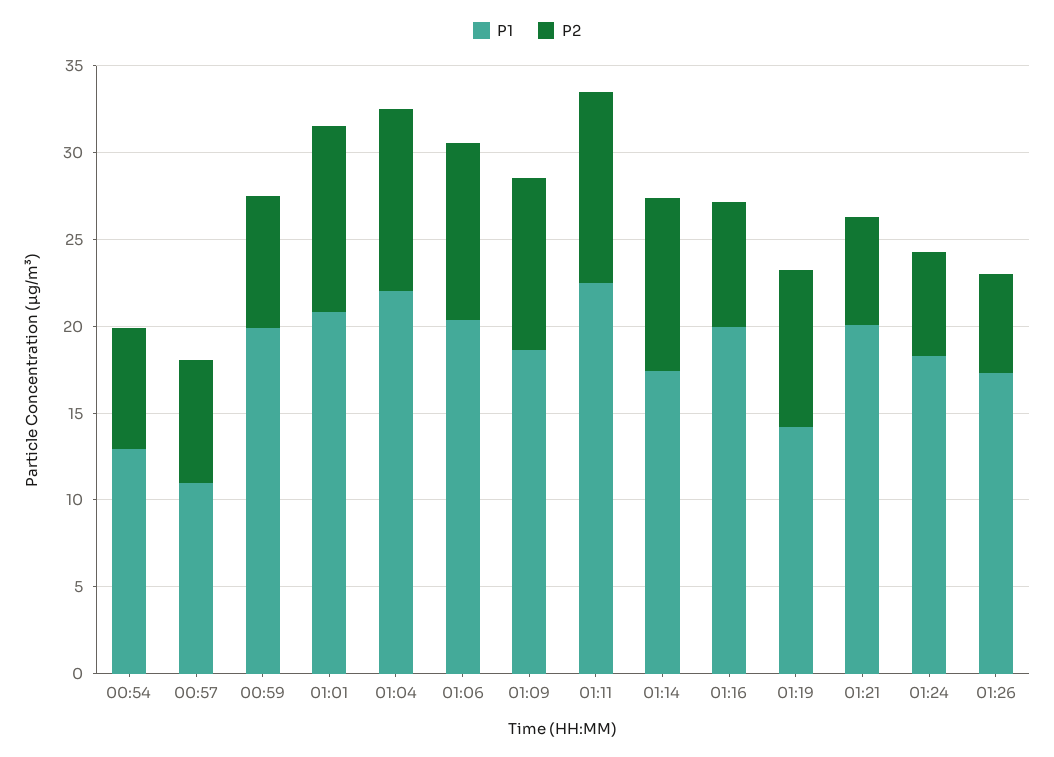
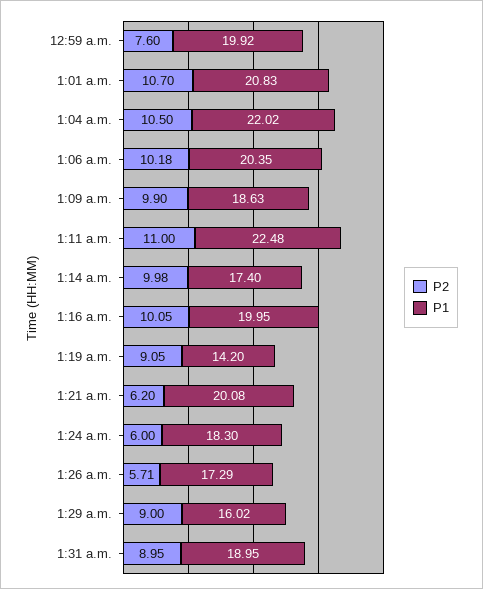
P1, 00:54: 13 -> none
P2, 00:54: 7 -> none
P1, 00:57: 11 -> none
P2, 00:57: 7 -> none
P2, 01:16: 7 -> 10.05
P2, 1:29 a.m.: none -> 9
P1, 1:29 a.m.: none -> 16.02
P2, 1:31 a.m.: none -> 8.95
P1, 1:31 a.m.: none -> 18.95

